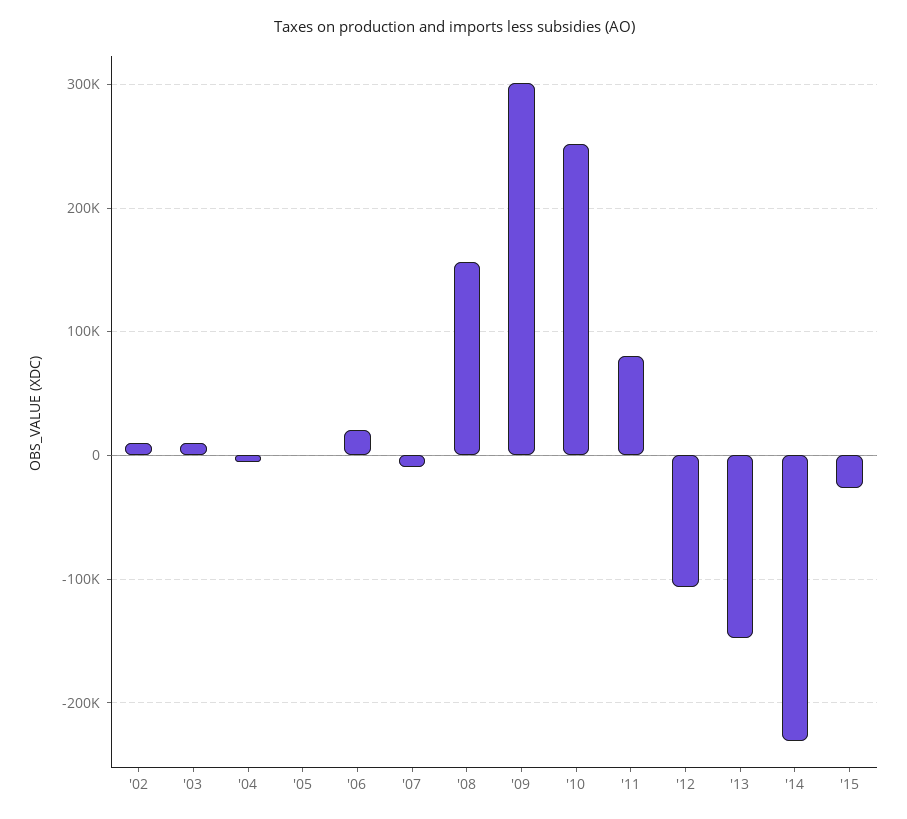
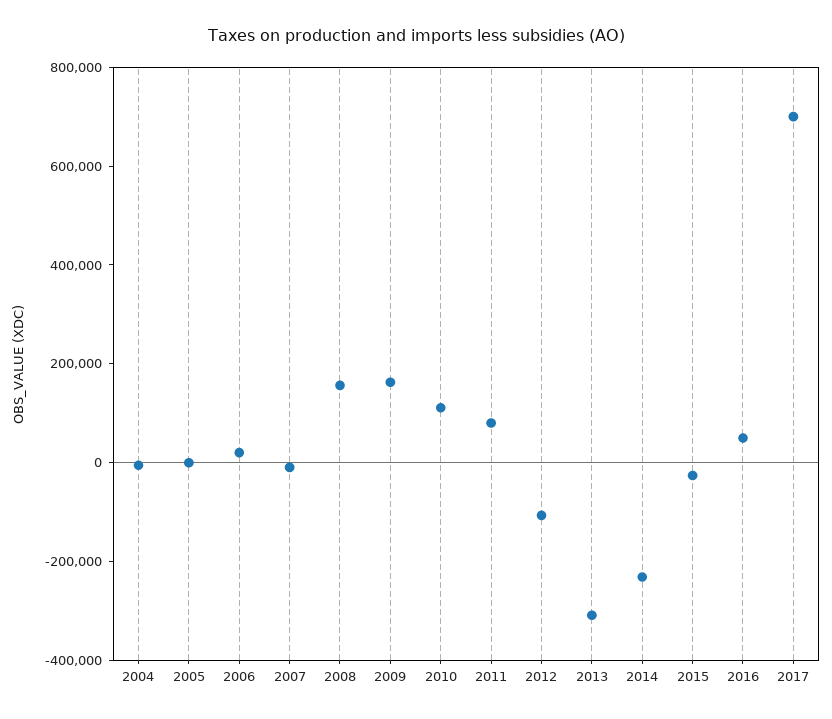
'02: 10000 -> none
'03: 10000 -> none
'09: 300000 -> 150000
'10: 250000 -> 100000
'13: -150000 -> -300000
2016: none -> 50000
2017: none -> 700000

